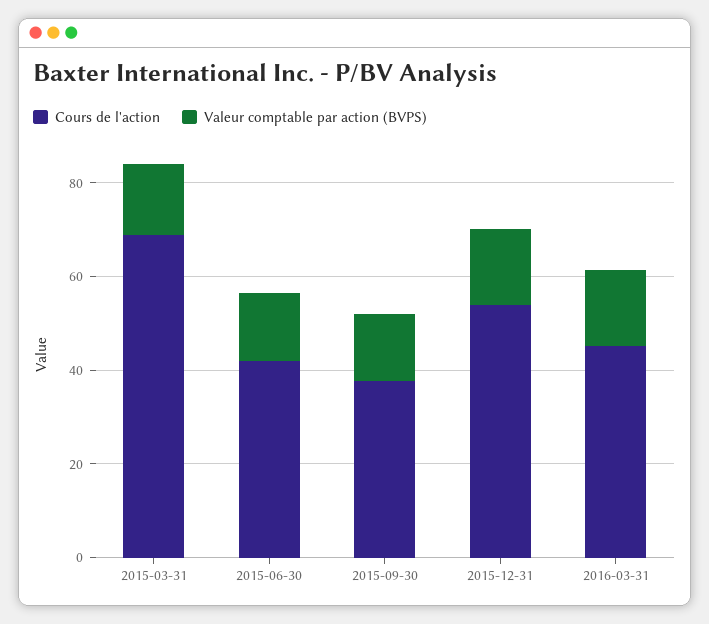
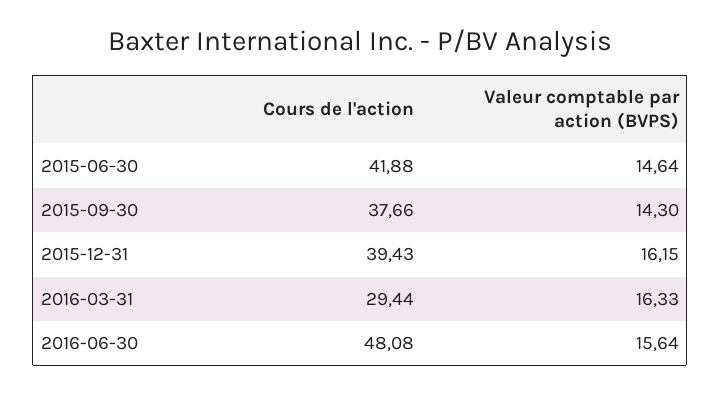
Cours de l'action, 2015-03-31: 70 -> none
Valeur comptable par action (BVPS), 2015-03-31: 15 -> none
Cours de l'action, 2015-12-31: 55 -> 39.43
Cours de l'action, 2016-03-31: 45 -> 29.44
Cours de l'action, 2016-06-30: none -> 48.08
Valeur comptable par action (BVPS), 2016-06-30: none -> 15.64

